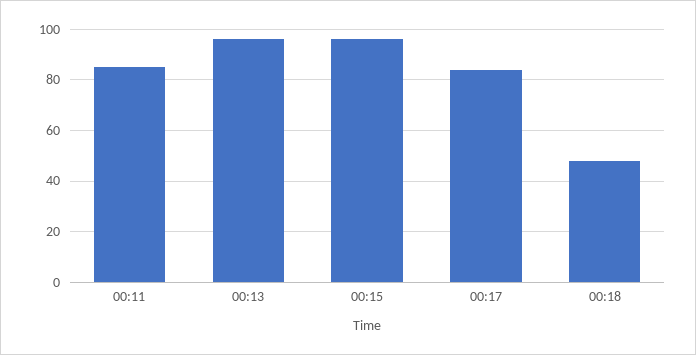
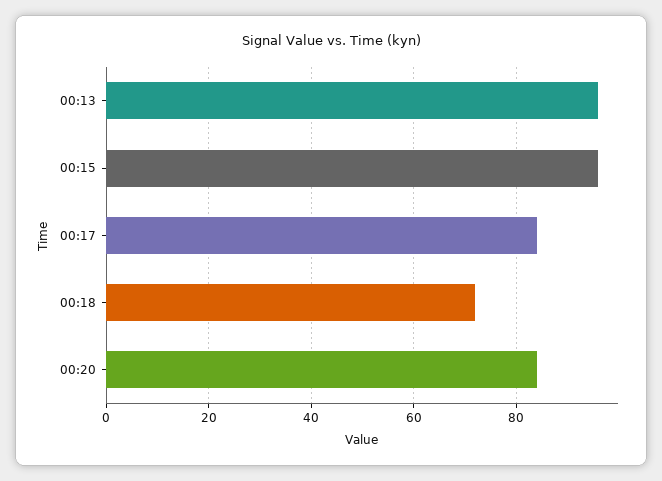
00:11: 85 -> none
00:18: 47.5 -> 72
00:20: none -> 84

